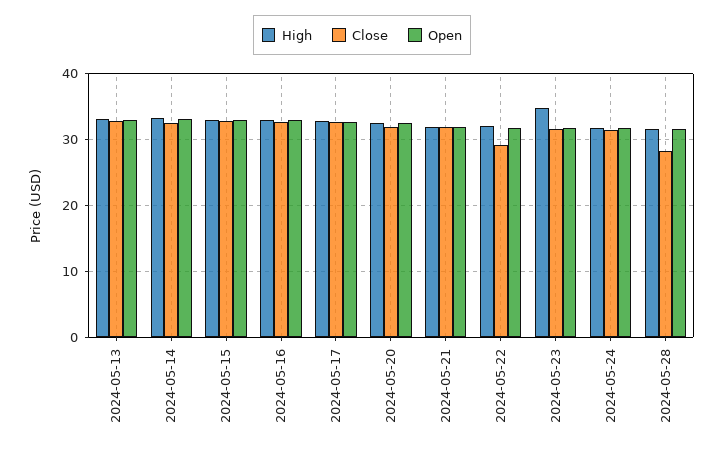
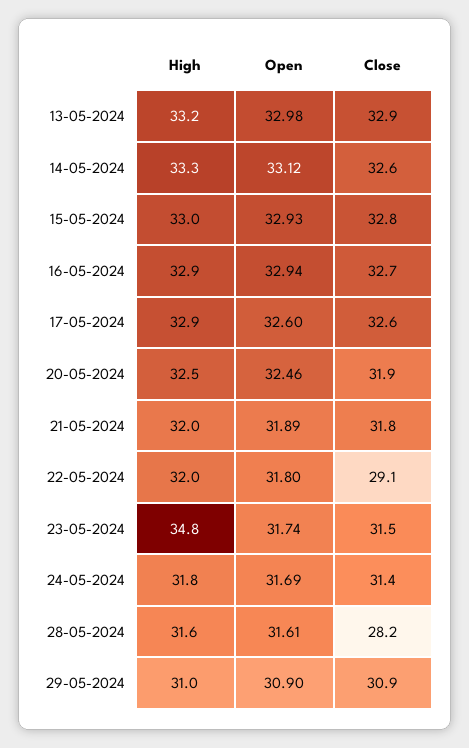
High, 29-05-2024: none -> 31
Open, 29-05-2024: none -> 30.9
Close, 29-05-2024: none -> 30.9

